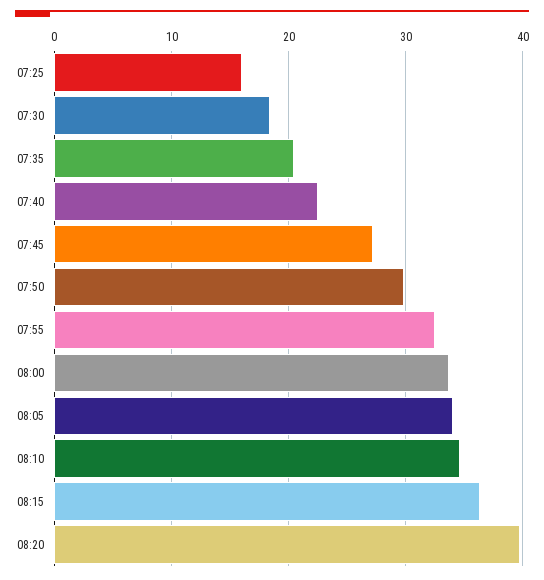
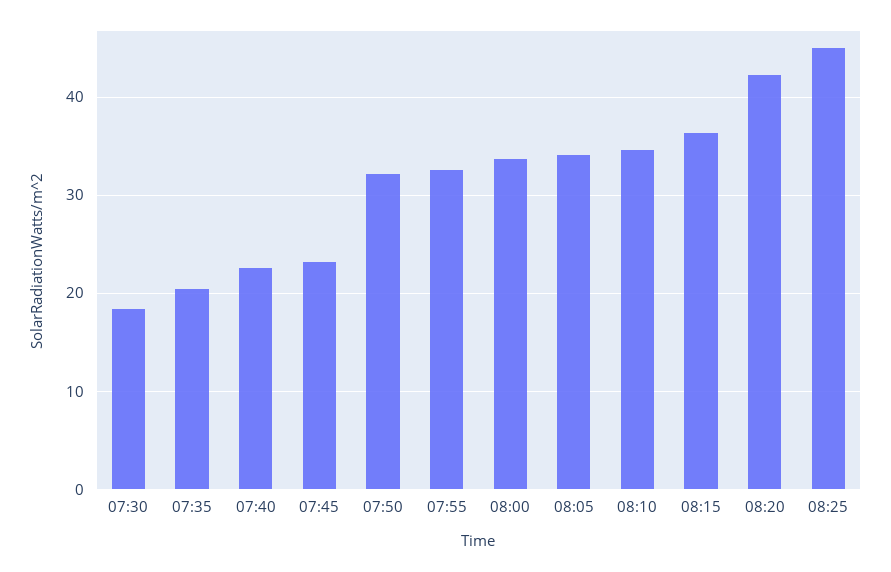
07:25: 16 -> none
07:45: 27 -> 23
07:50: 30 -> 32
08:20: 40 -> 42
08:25: none -> 45

